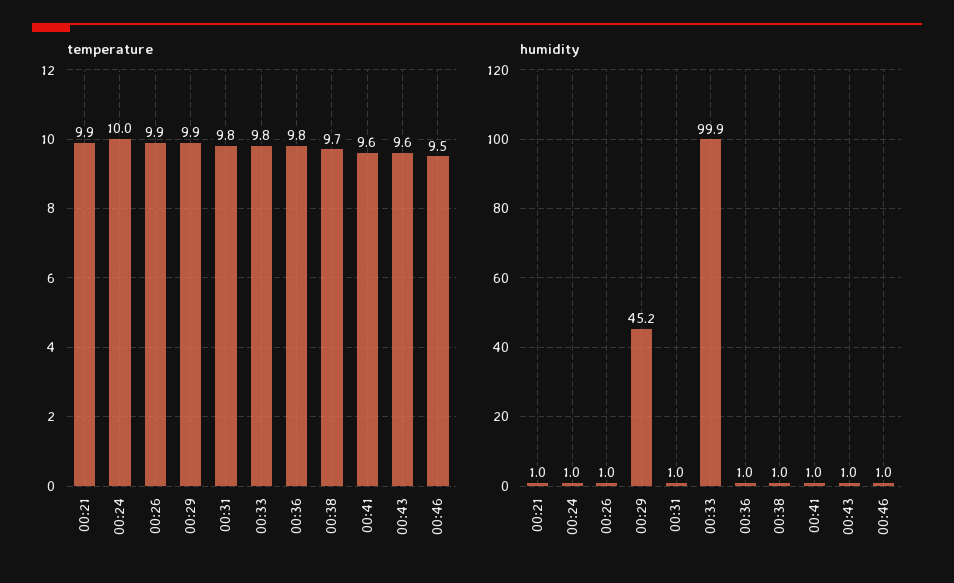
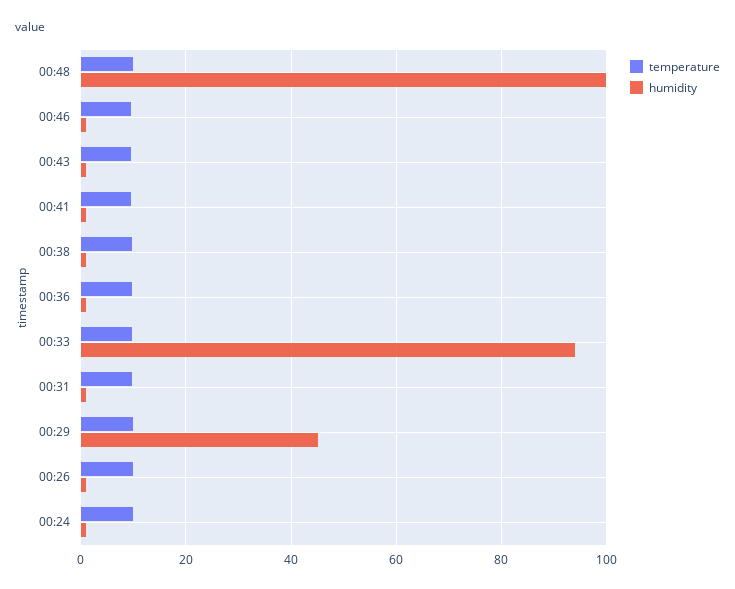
temperature, 00:21: 9.9 -> none
humidity, 00:21: 1 -> none
humidity, 00:33: 99.9 -> 94
temperature, 00:48: none -> 10
humidity, 00:48: none -> 100

